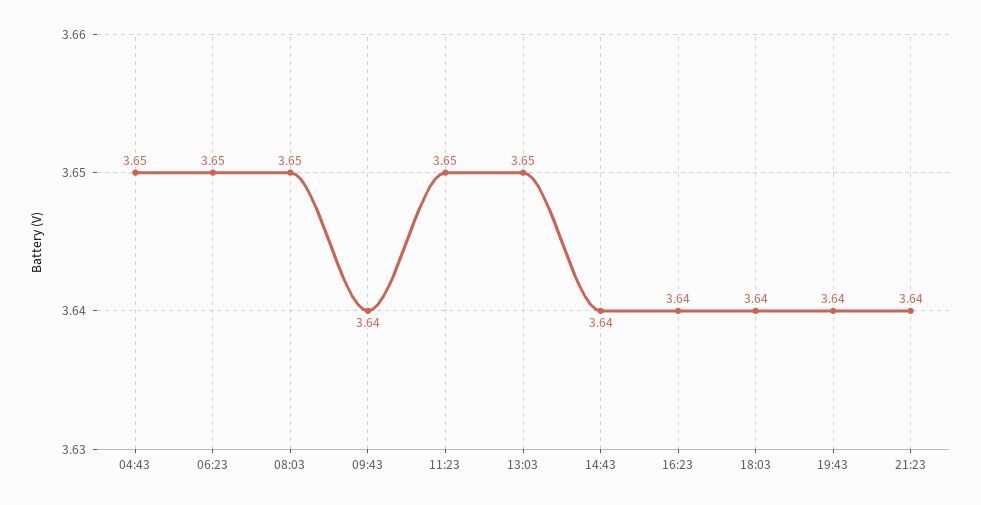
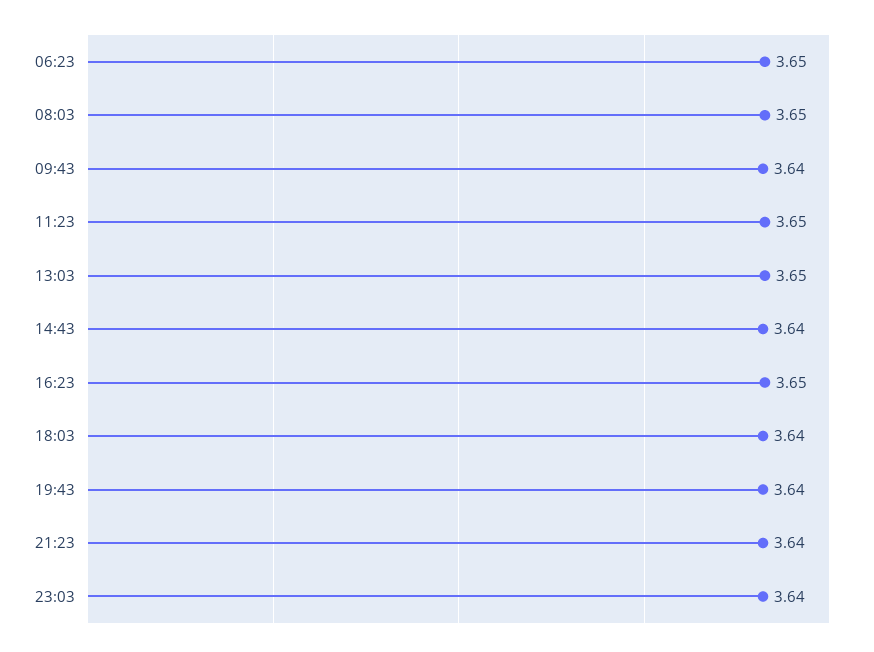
04:43: 3.65 -> none
16:23: 3.64 -> 3.65
23:03: none -> 3.64

